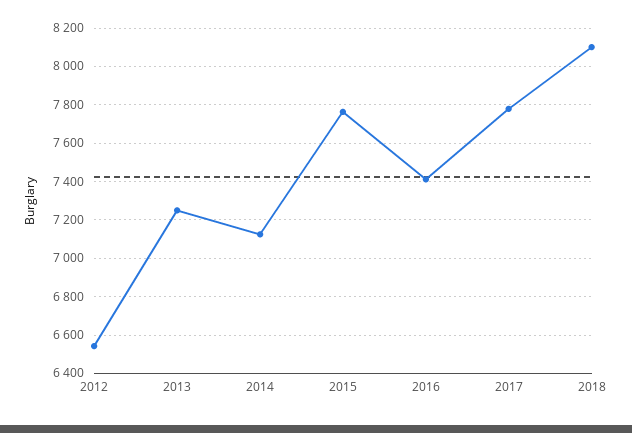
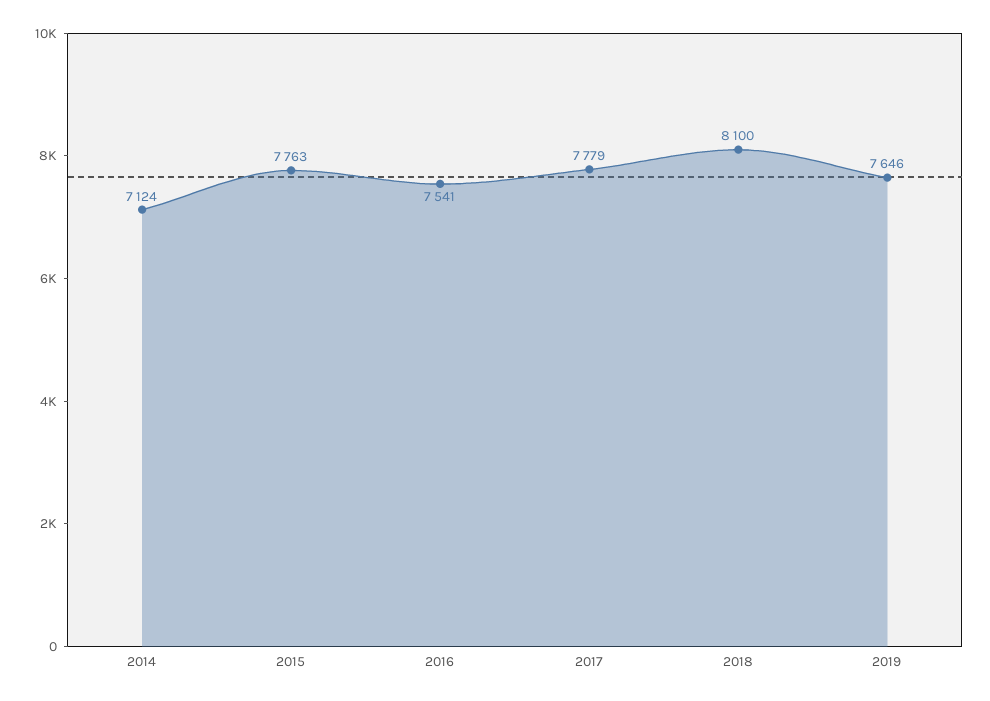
2012: 6550 -> none
2013: 7250 -> none
2016: 7400 -> 7541
2019: none -> 7646

